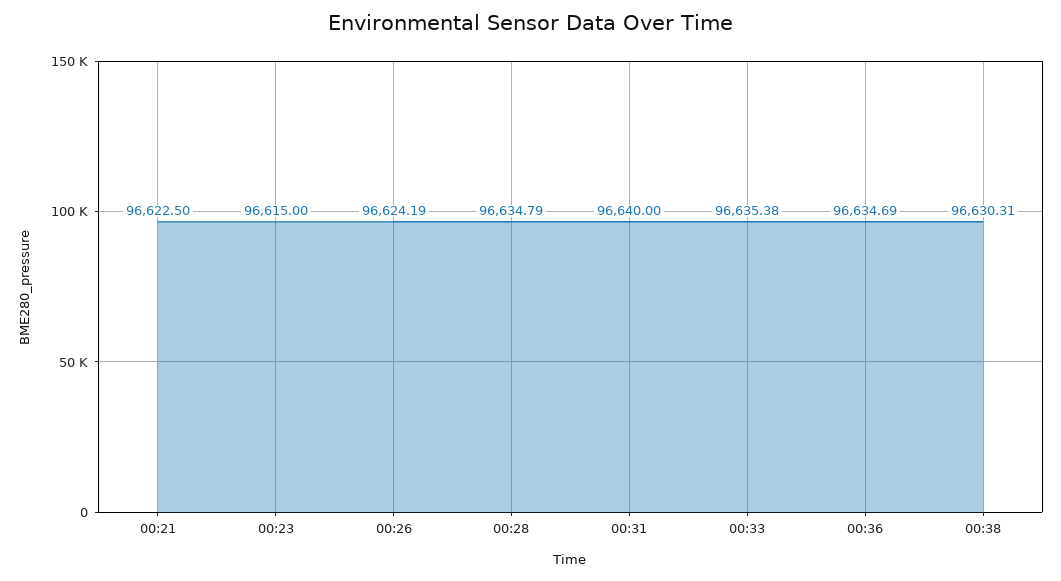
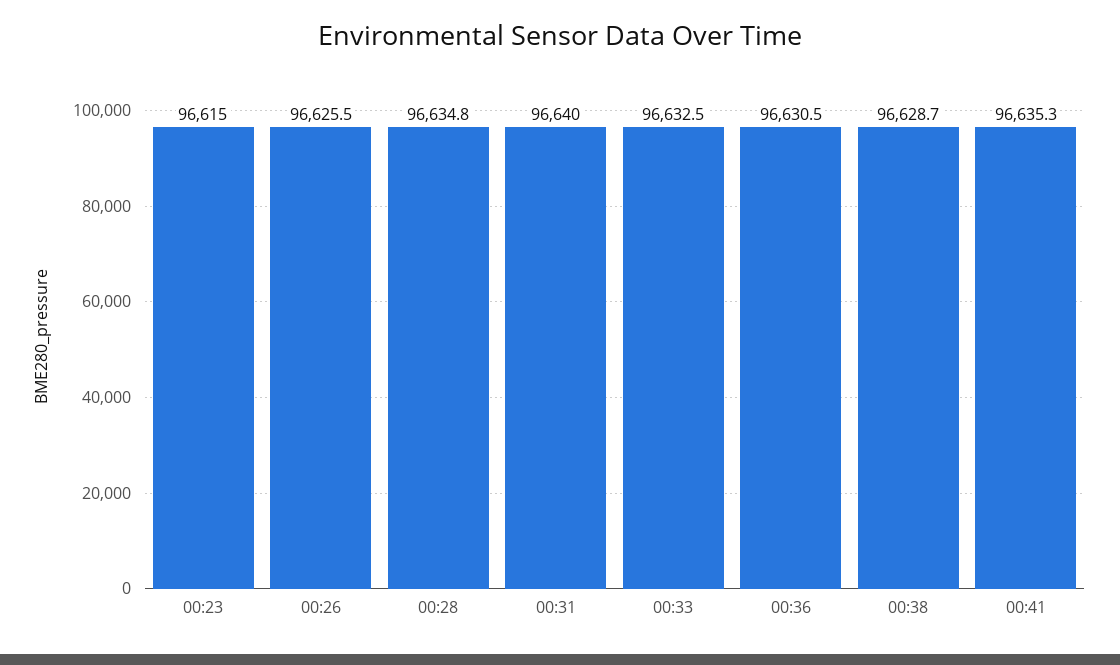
00:21: 96622.5 -> none
00:26: 96624.19 -> 96625.5
00:33: 96635.38 -> 96632.5
00:36: 96634.69 -> 96630.5
00:38: 96630.31 -> 96628.7
00:41: none -> 96635.3

